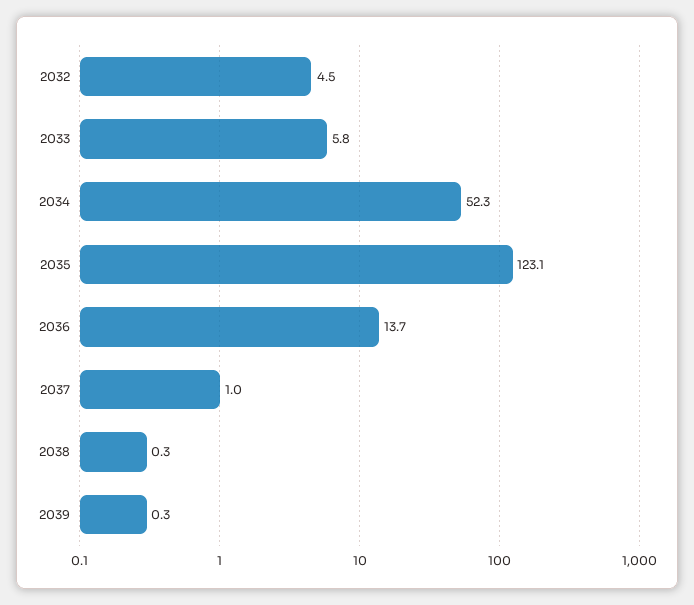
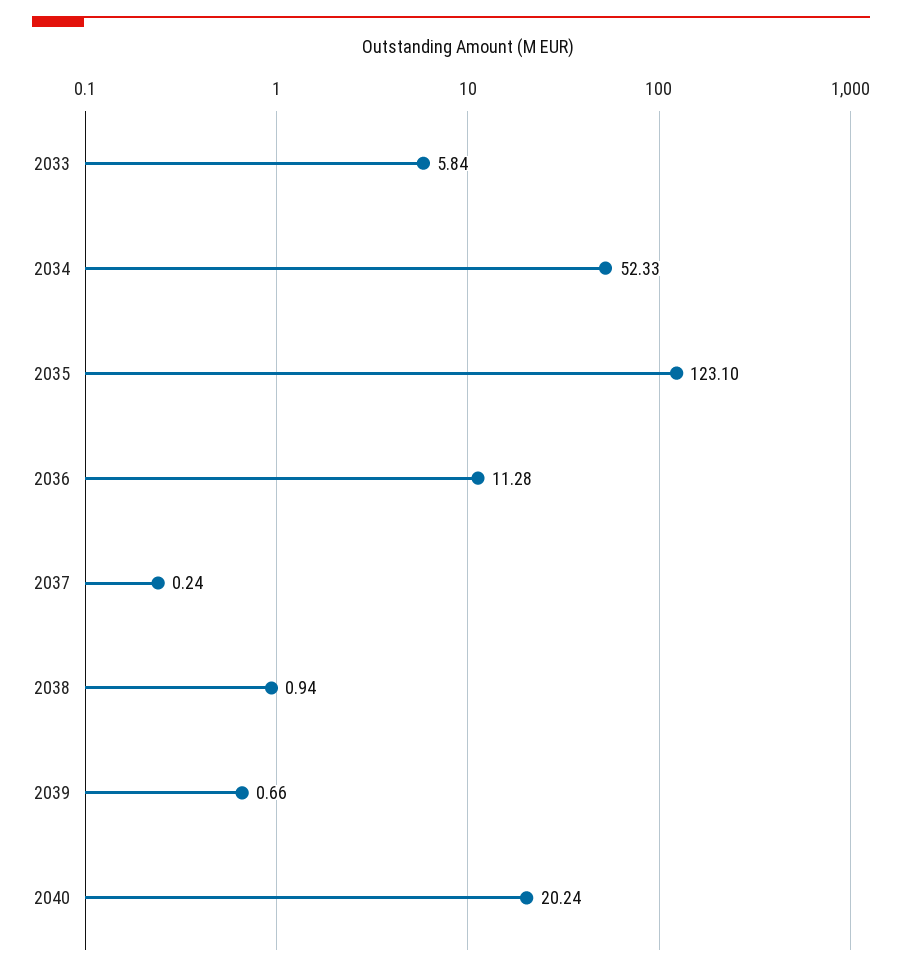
2032: 4.5 -> none
2036: 13.7 -> 11.28
2037: 1 -> 0.24
2038: 0.3 -> 0.94
2039: 0.3 -> 0.66
2040: none -> 20.24

